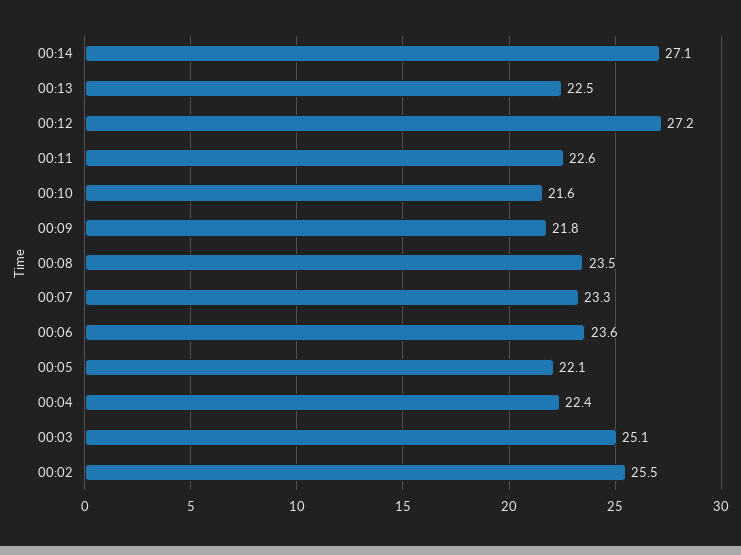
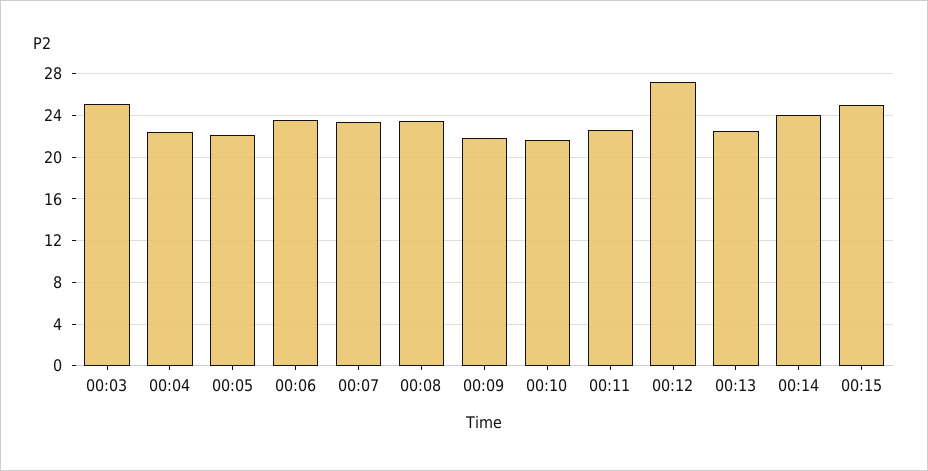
00:14: 27.1 -> 24
00:02: 25.5 -> none
00:15: none -> 25

